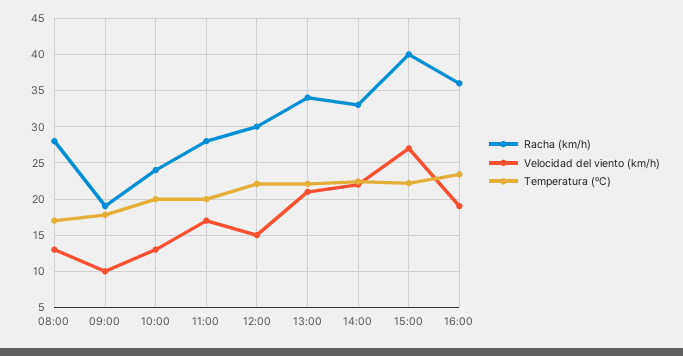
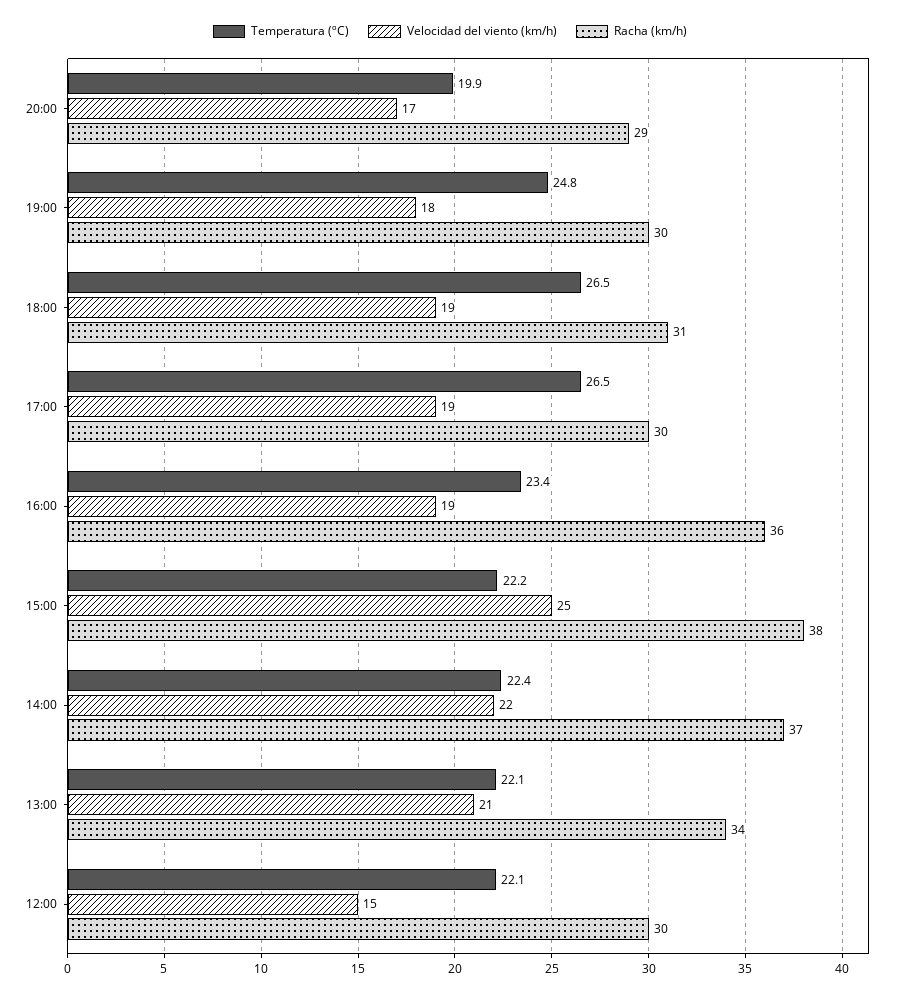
Racha (km/h), 08:00: 28 -> none
Velocidad del viento (km/h), 08:00: 13 -> none
Temperatura (ºC), 08:00: 17 -> none
Racha (km/h), 09:00: 19 -> none
Velocidad del viento (km/h), 09:00: 10 -> none
Temperatura (ºC), 09:00: 18 -> none
Racha (km/h), 10:00: 24 -> none
Velocidad del viento (km/h), 10:00: 13 -> none
Temperatura (ºC), 10:00: 20 -> none
Racha (km/h), 11:00: 28 -> none
Velocidad del viento (km/h), 11:00: 17 -> none
Temperatura (ºC), 11:00: 20 -> none
Racha (km/h), 14:00: 33 -> 37
Racha (km/h), 15:00: 40 -> 38
Velocidad del viento (km/h), 15:00: 27 -> 25
Temperatura (ºC), 20:00: none -> 19.9
Velocidad del viento (km/h), 20:00: none -> 17
Racha (km/h), 20:00: none -> 29
Temperatura (ºC), 19:00: none -> 24.8
Velocidad del viento (km/h), 19:00: none -> 18
Racha (km/h), 19:00: none -> 30
Temperatura (ºC), 18:00: none -> 26.5
Velocidad del viento (km/h), 18:00: none -> 19
Racha (km/h), 18:00: none -> 31
Temperatura (ºC), 17:00: none -> 26.5
Velocidad del viento (km/h), 17:00: none -> 19
Racha (km/h), 17:00: none -> 30

